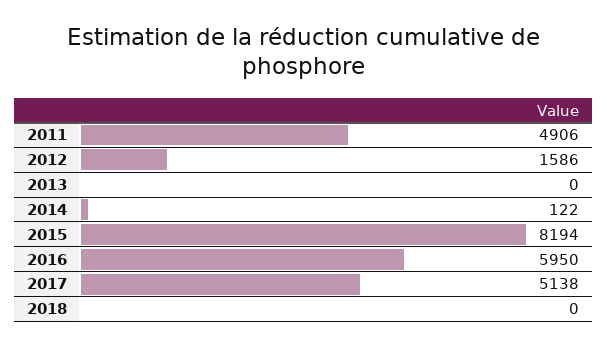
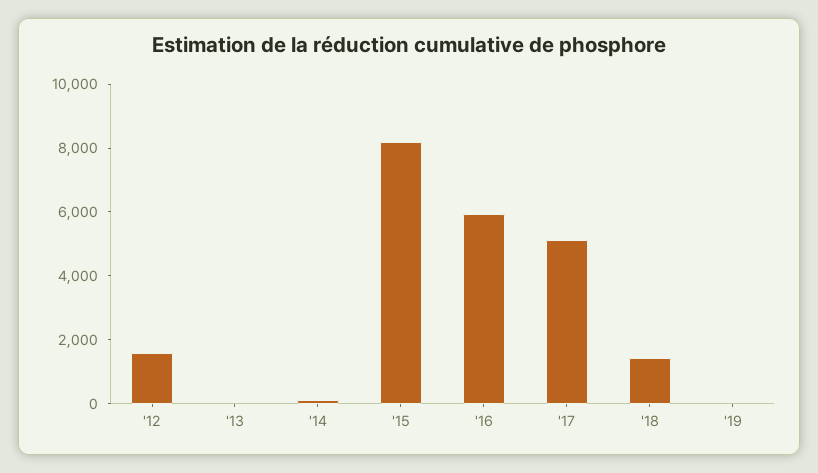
2011: 4906 -> none
2018: 0 -> 1500
'19: none -> 0

